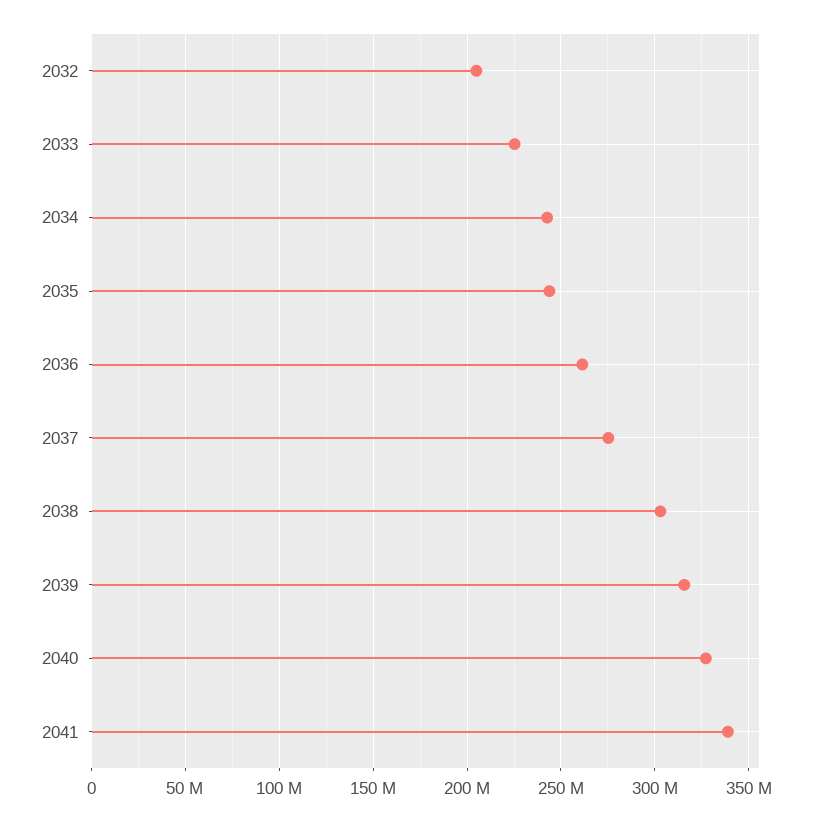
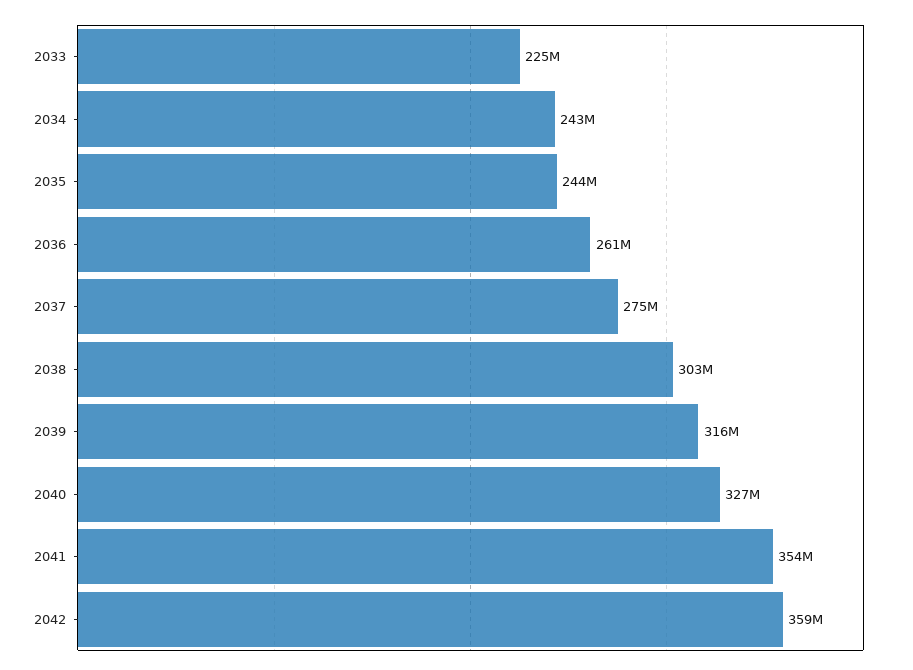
2032: 205000000 -> none
2041: 340000000 -> 354000000
2042: none -> 359000000

